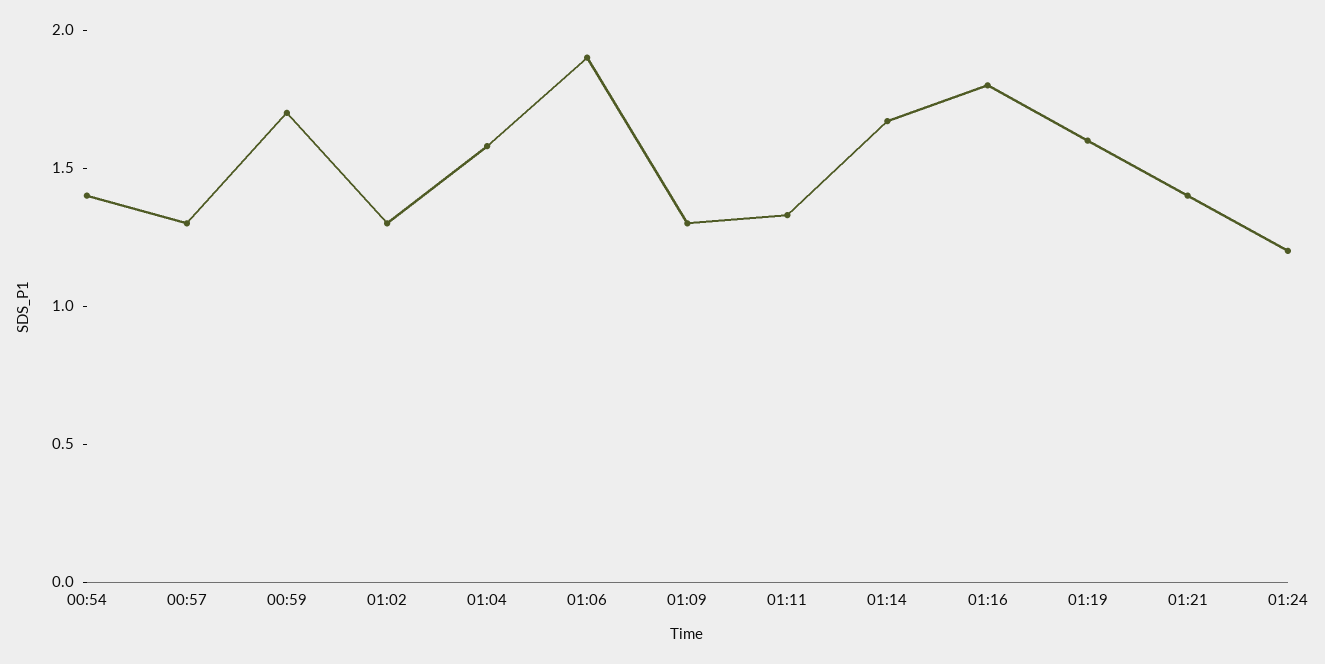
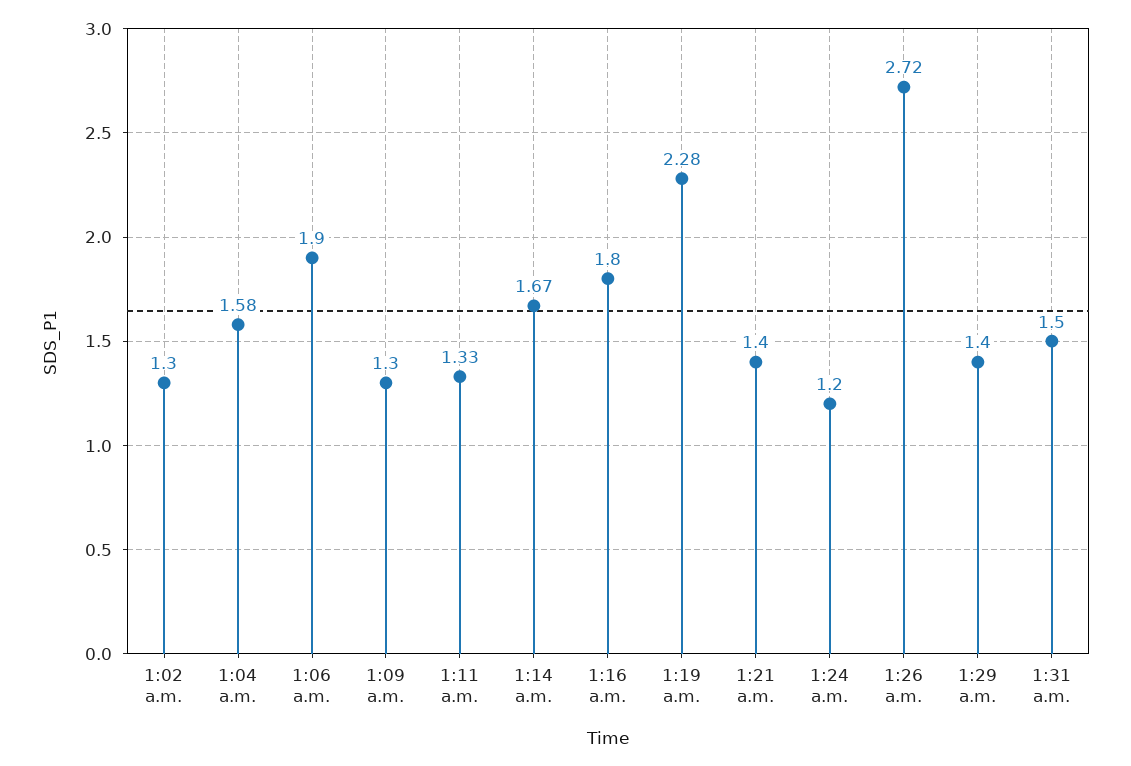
00:54: 1.4 -> none
00:57: 1.3 -> none
00:59: 1.7 -> none
01:19: 1.6 -> 2.28
1:26 a.m.: none -> 2.72
1:29 a.m.: none -> 1.4
1:31 a.m.: none -> 1.5

